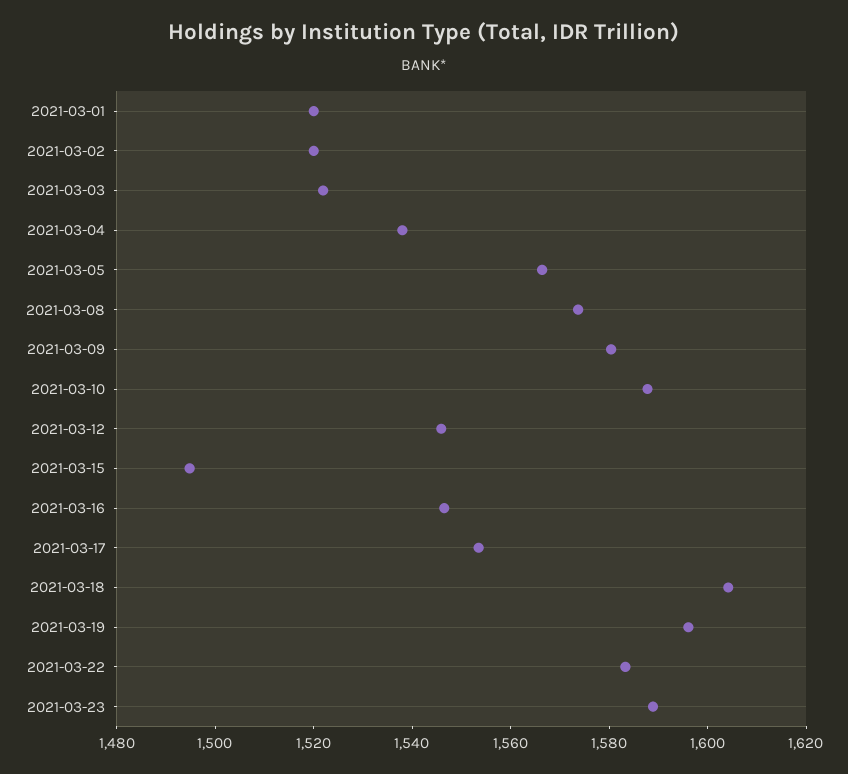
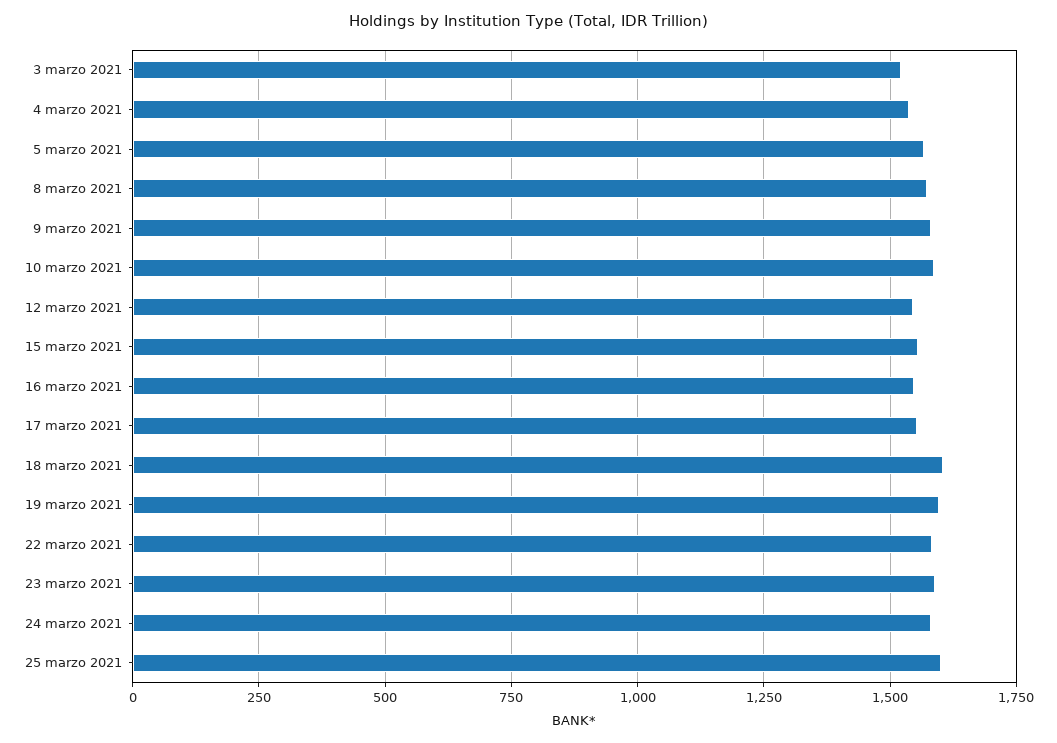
2021-03-01: 1520 -> none
2021-03-02: 1520 -> none
2021-03-15: 1495 -> 1550
24 marzo 2021: none -> 1575
25 marzo 2021: none -> 1600

